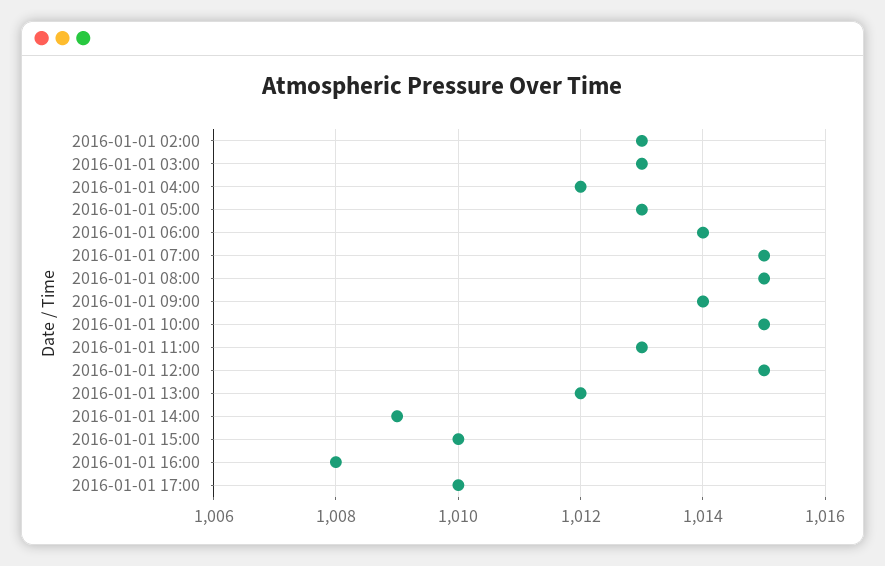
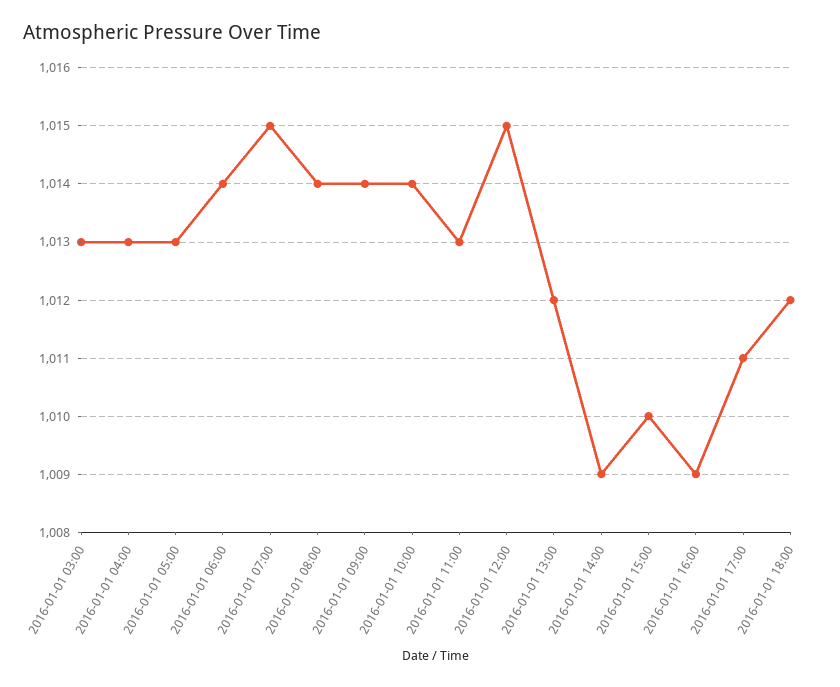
2016-01-01 02:00: 1013 -> none
2016-01-01 04:00: 1012 -> 1013
2016-01-01 08:00: 1015 -> 1014
2016-01-01 10:00: 1015 -> 1014
2016-01-01 16:00: 1008 -> 1009
2016-01-01 17:00: 1010 -> 1011
2016-01-01 18:00: none -> 1012

